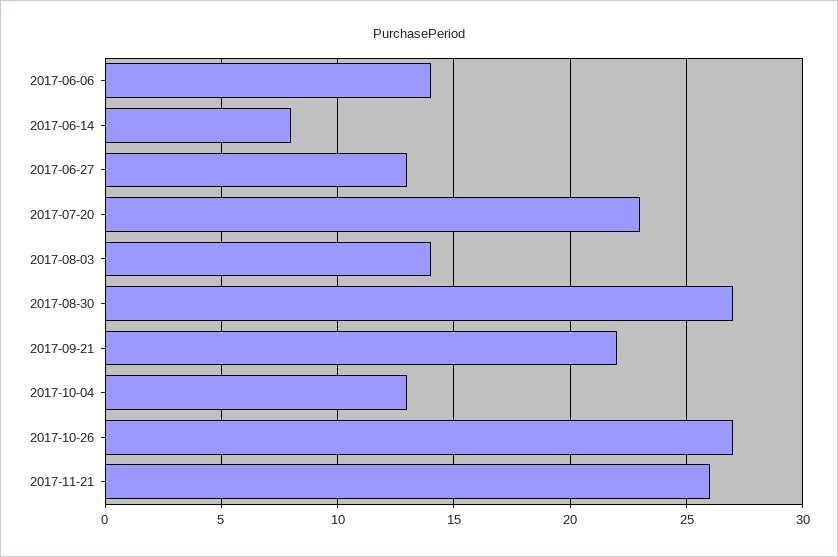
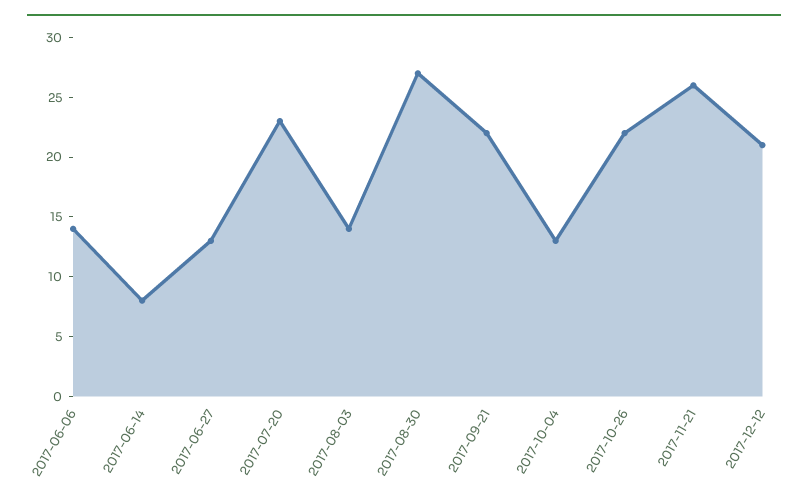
2017-10-26: 27 -> 22
2017-12-12: none -> 21

